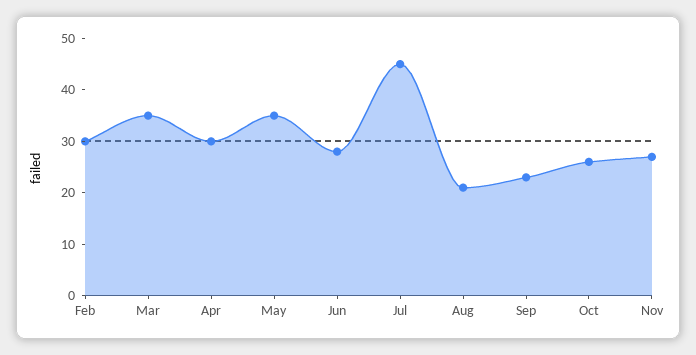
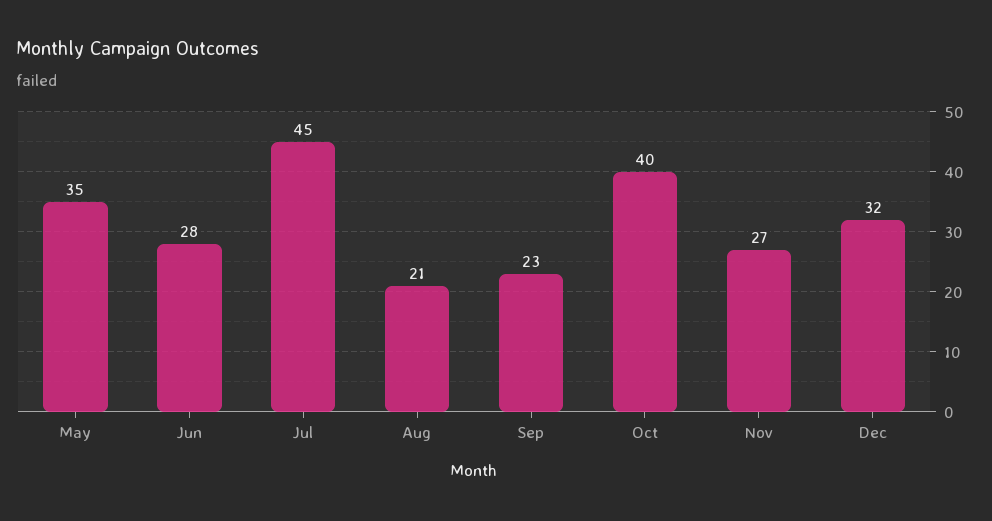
Feb: 30 -> none
Mar: 35 -> none
Apr: 30 -> none
Oct: 25 -> 40
Dec: none -> 32

